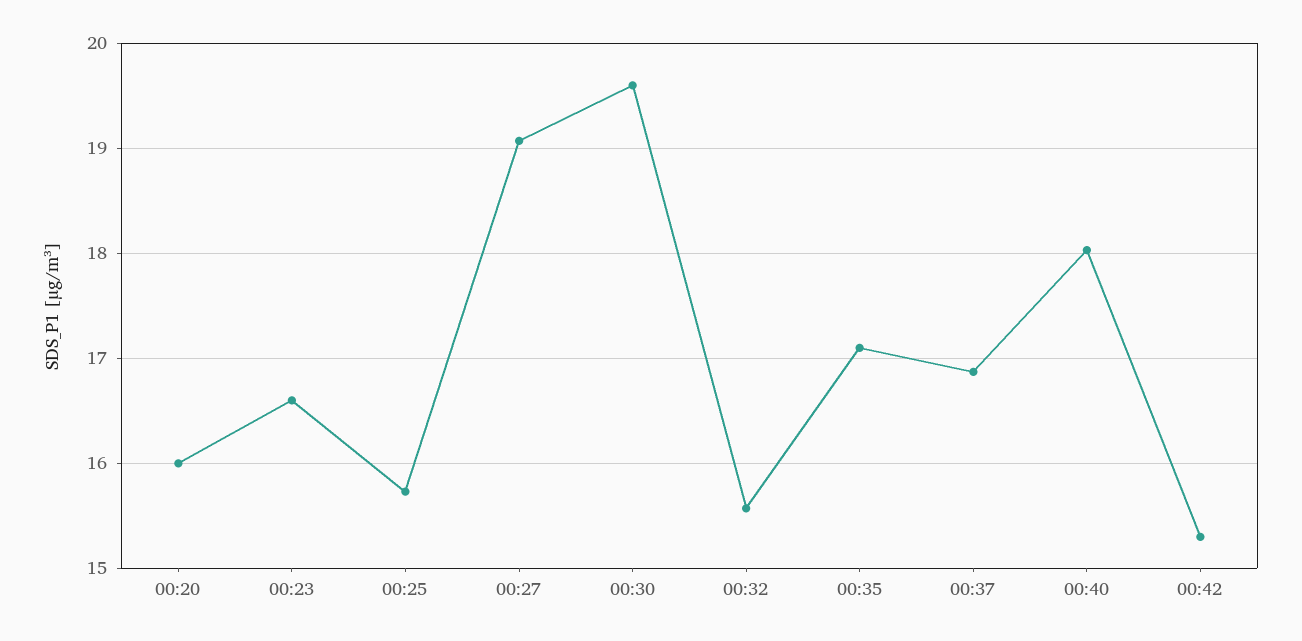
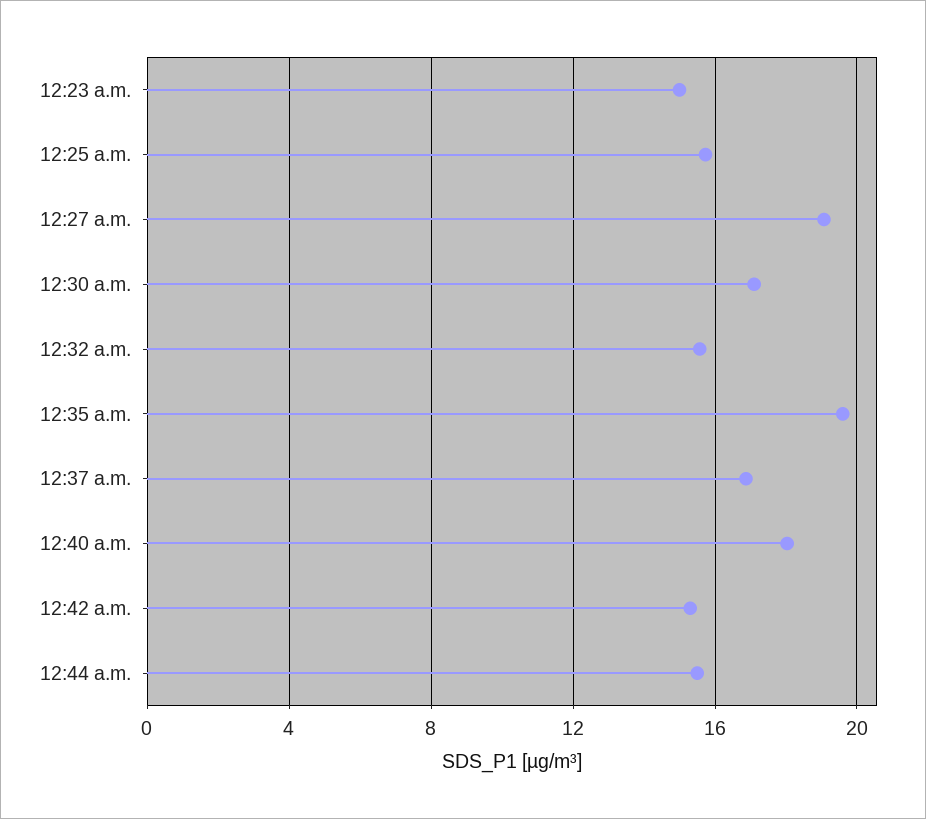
00:20: 16 -> none
00:23: 16.6 -> 15
00:30: 19.6 -> 17
00:35: 17.1 -> 19.5
12:44 a.m.: none -> 15.5

